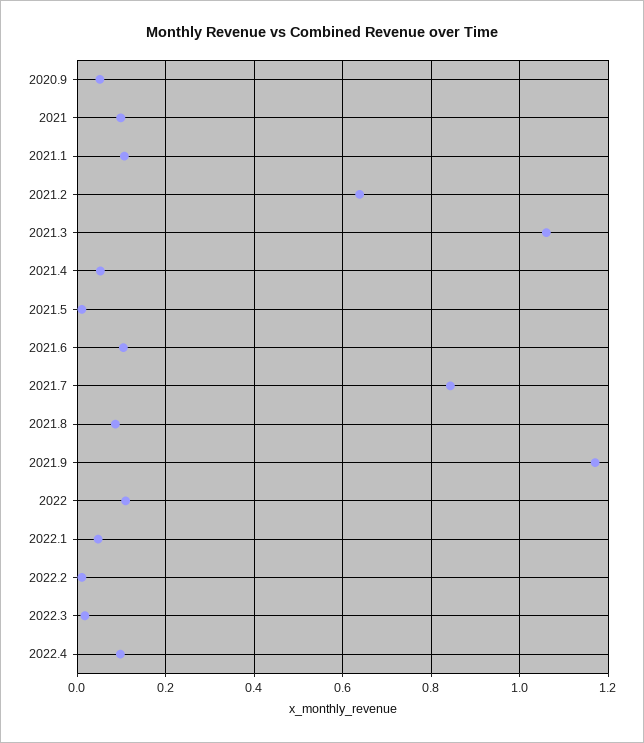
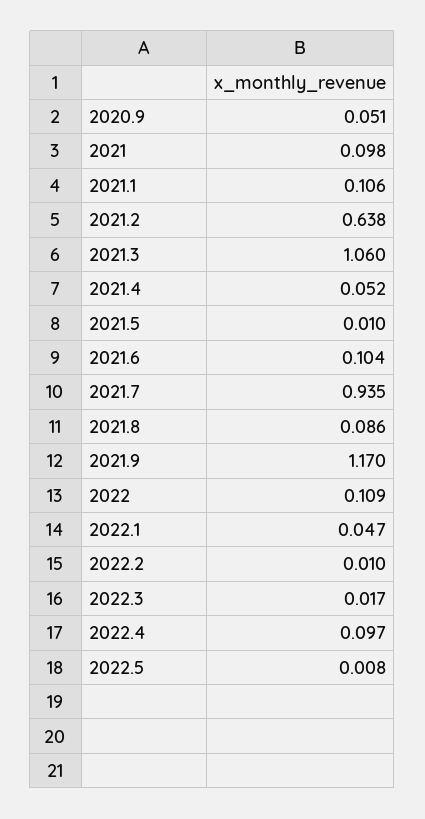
2021.7: 0.84 -> 0.935
2022.5: none -> 0.008

